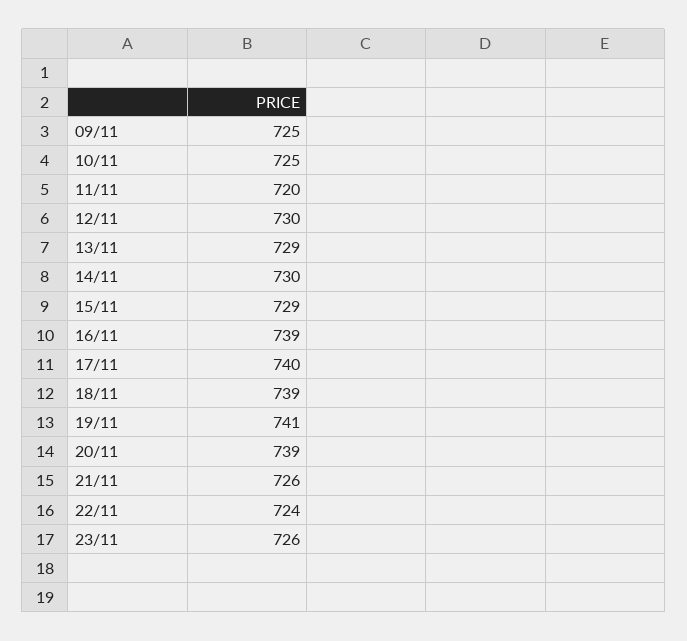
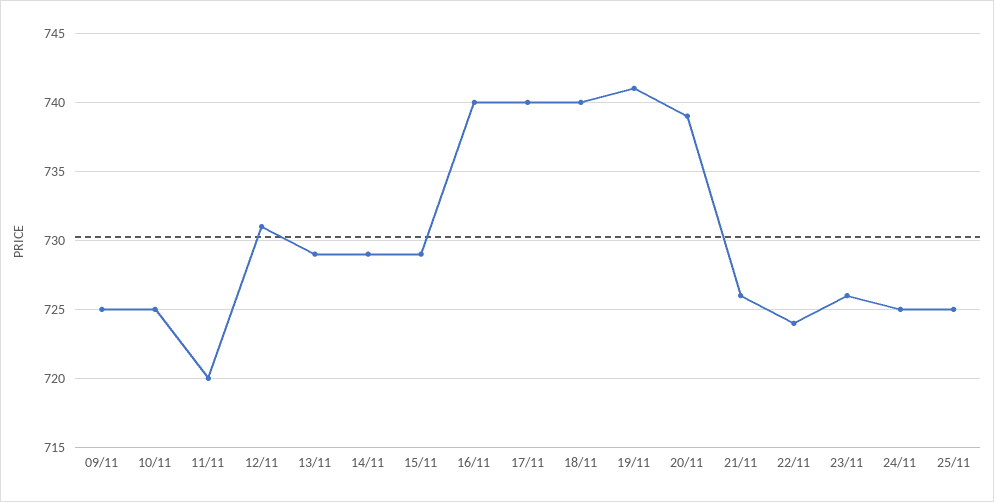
12/11: 730 -> 731
14/11: 730 -> 729
16/11: 739 -> 740
18/11: 739 -> 740
24/11: none -> 725
25/11: none -> 725

